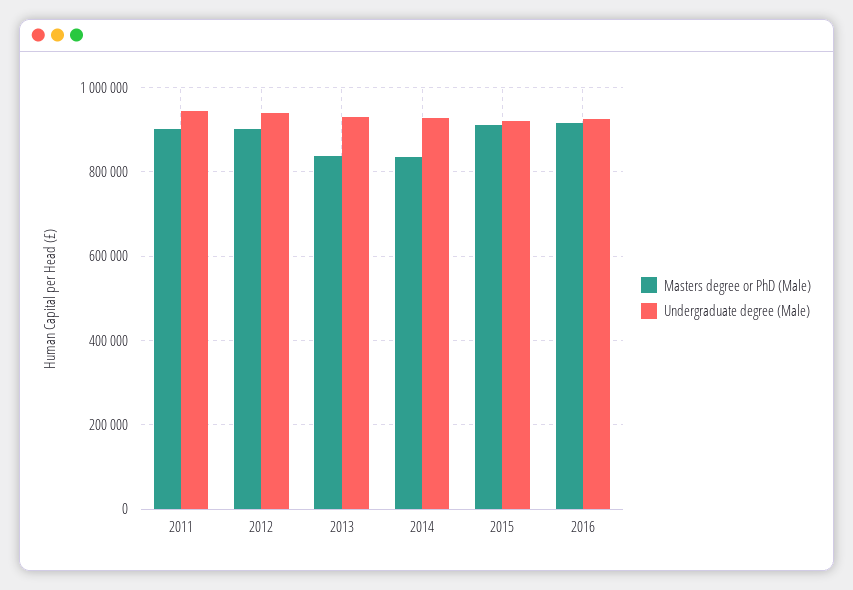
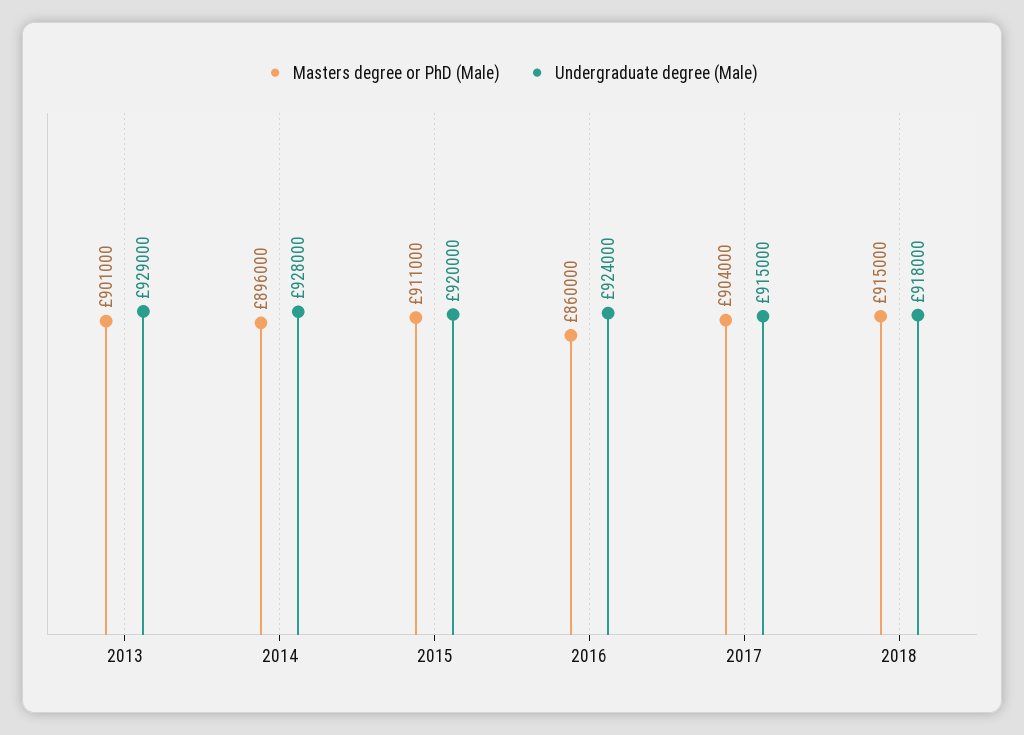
Masters degree or PhD (Male), 2011: 900000 -> none
Undergraduate degree (Male), 2011: 940000 -> none
Masters degree or PhD (Male), 2012: 900000 -> none
Undergraduate degree (Male), 2012: 940000 -> none
Masters degree or PhD (Male), 2013: 840000 -> 901000
Masters degree or PhD (Male), 2014: 840000 -> 896000
Masters degree or PhD (Male), 2016: 920000 -> 860000
Masters degree or PhD (Male), 2017: none -> 904000
Undergraduate degree (Male), 2017: none -> 915000
Masters degree or PhD (Male), 2018: none -> 915000
Undergraduate degree (Male), 2018: none -> 918000

